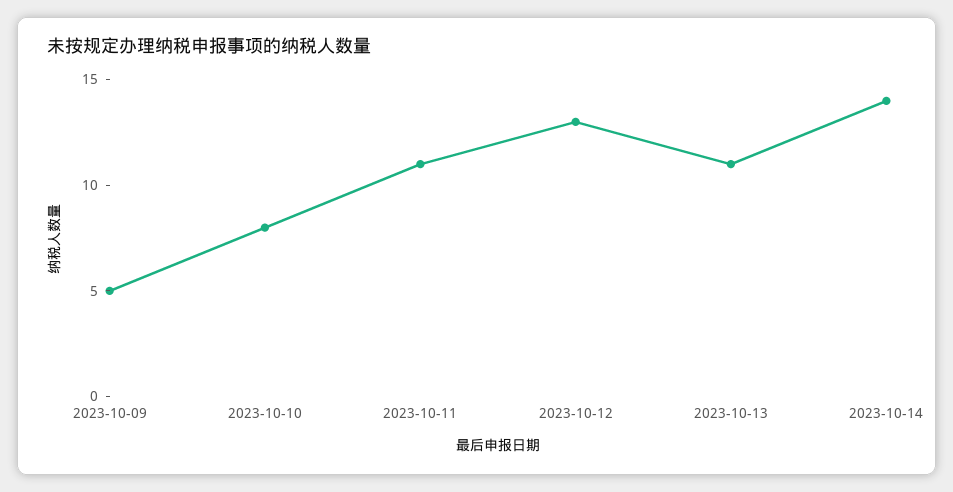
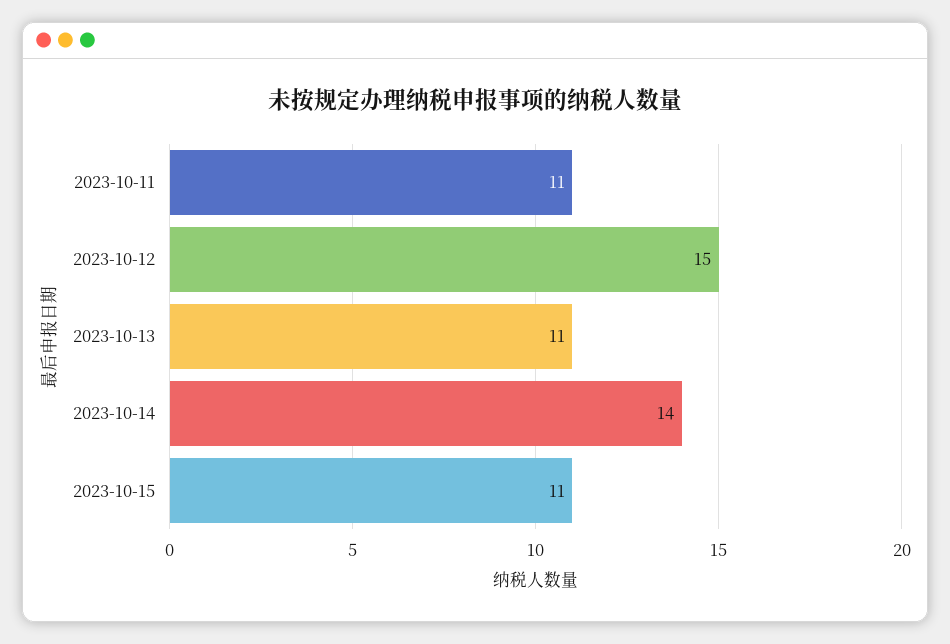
2023-10-09: 5 -> none
2023-10-10: 8 -> none
2023-10-12: 13 -> 15
2023-10-15: none -> 11

